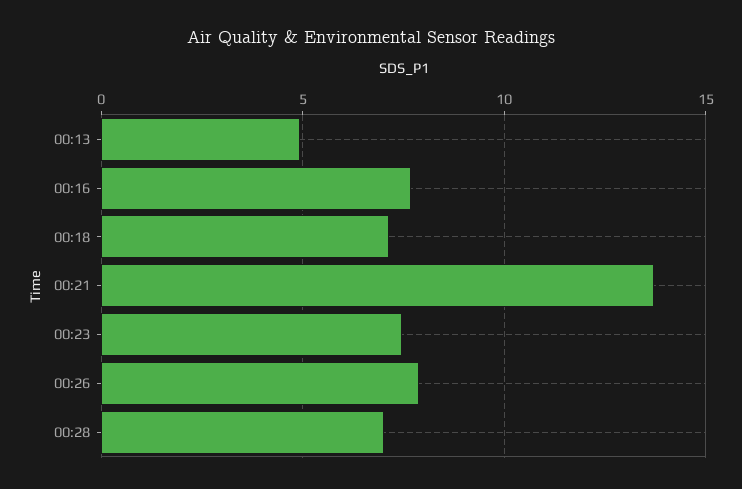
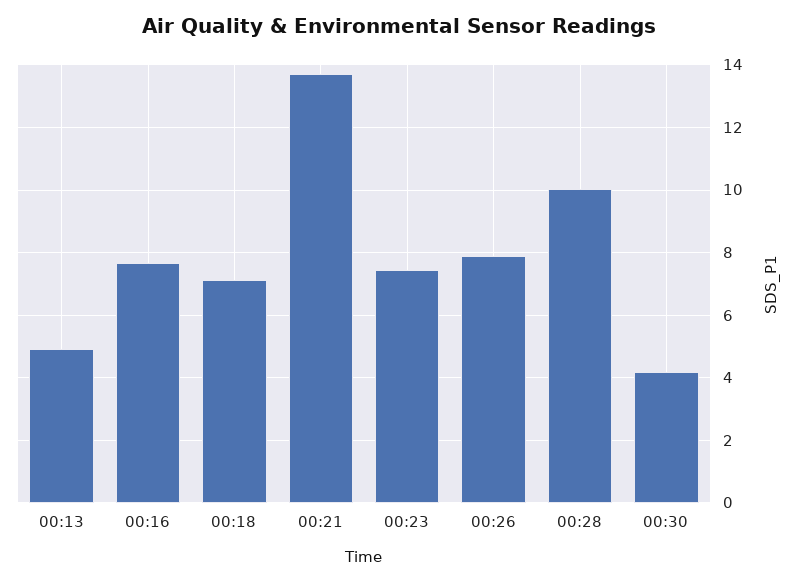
00:28: 7 -> 10
00:30: none -> 4.2

